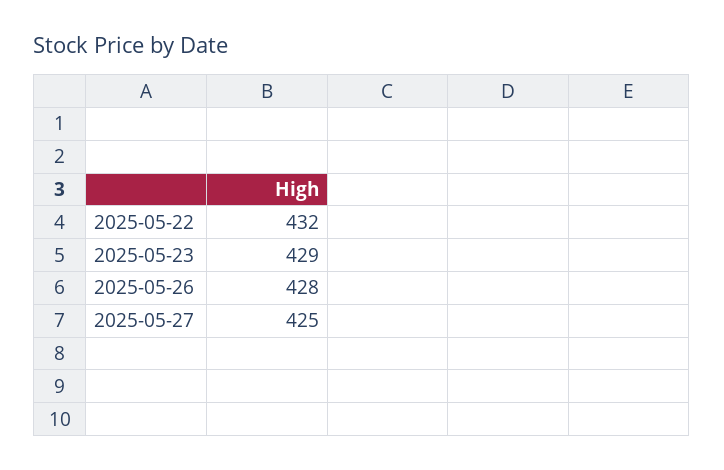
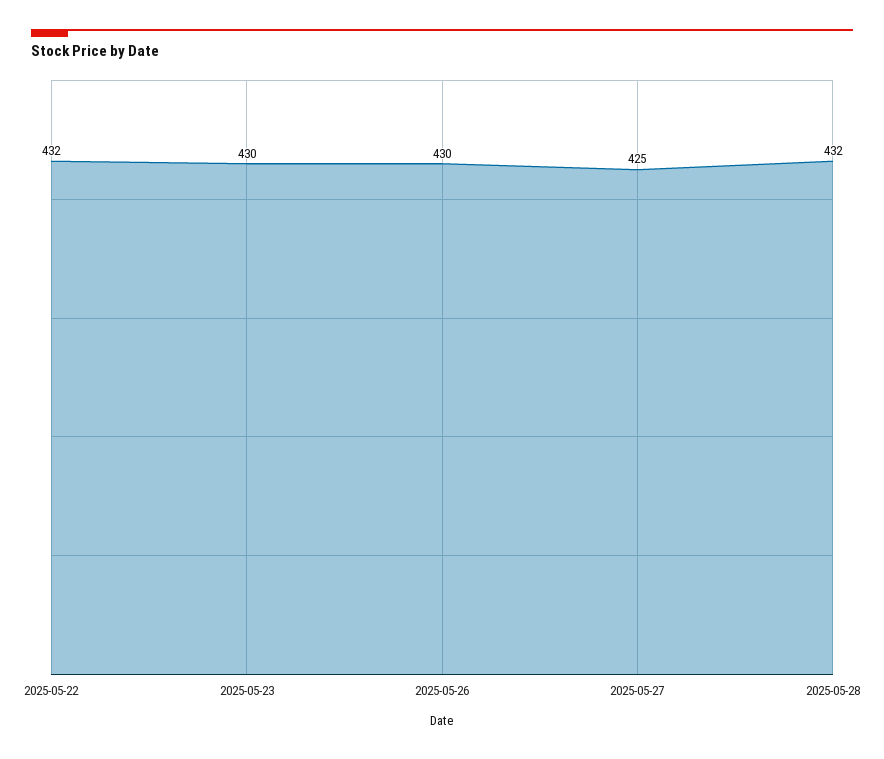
2025-05-23: 429 -> 430
2025-05-26: 428 -> 430
2025-05-28: none -> 432

